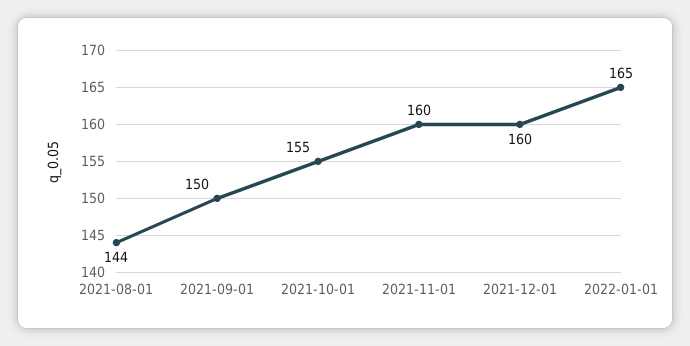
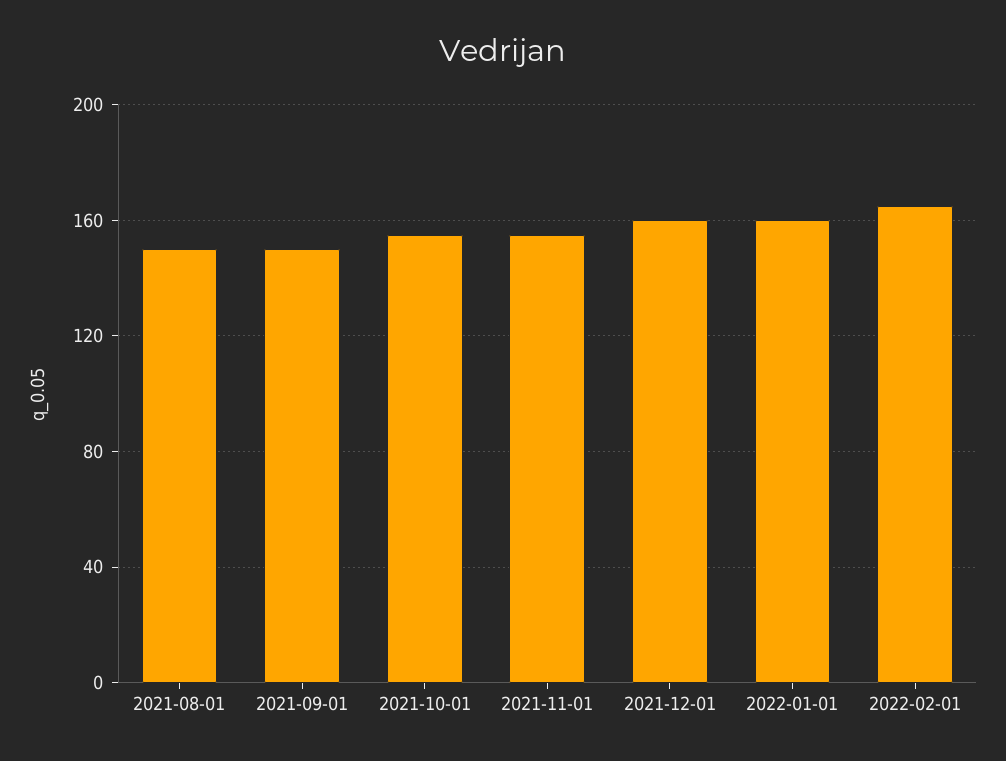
2021-08-01: 144 -> 150
2021-11-01: 160 -> 155
2022-01-01: 165 -> 160
2022-02-01: none -> 165

